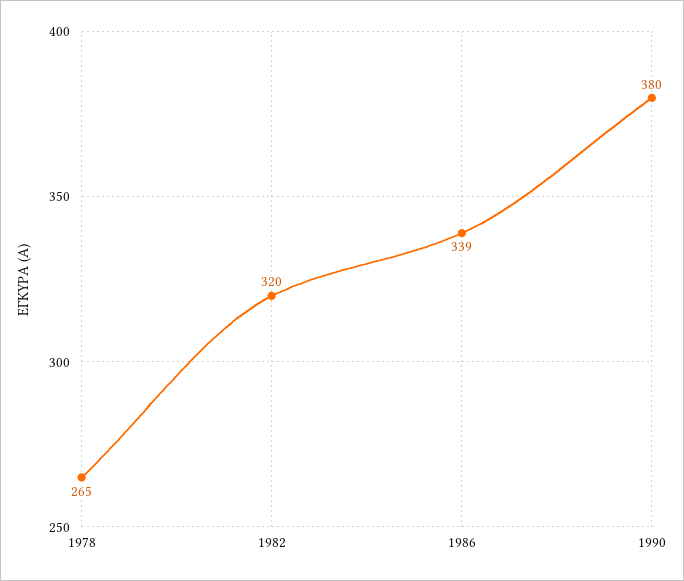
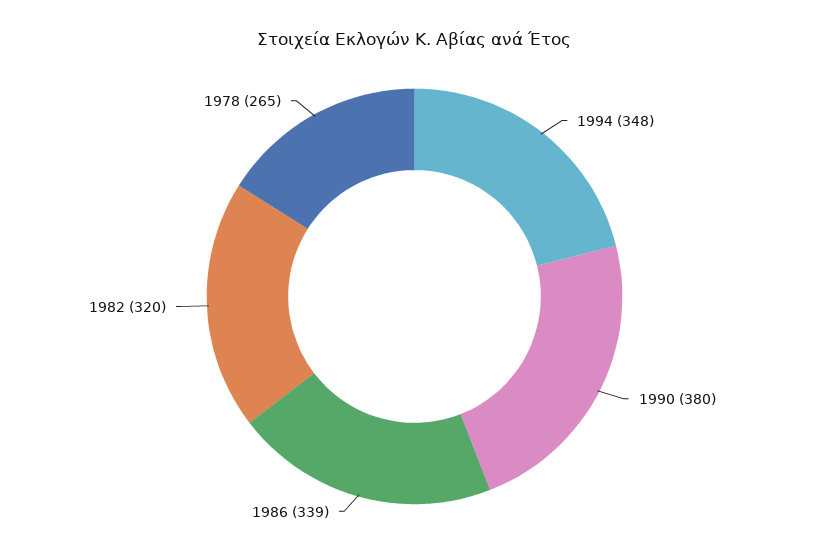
1994: none -> 348

